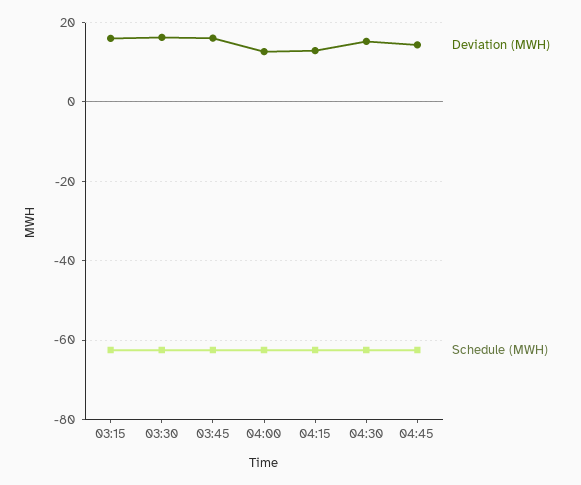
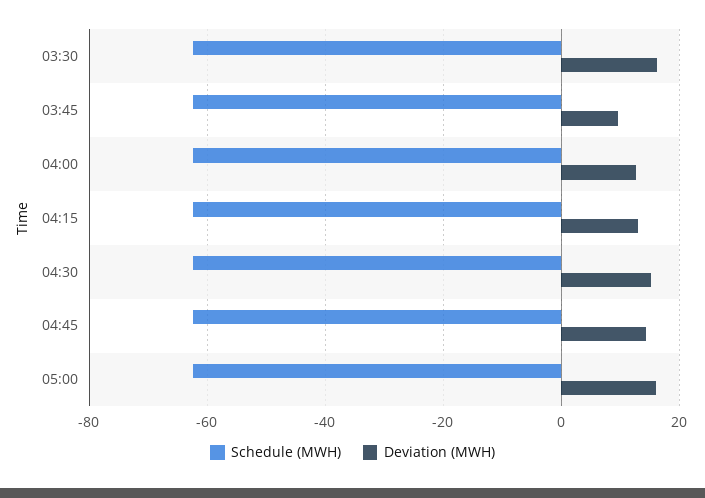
Deviation (MWH), 03:15: 16 -> none
Schedule (MWH), 03:15: -62 -> none
Deviation (MWH), 03:45: 16 -> 10
Schedule (MWH), 05:00: none -> -62
Deviation (MWH), 05:00: none -> 16

